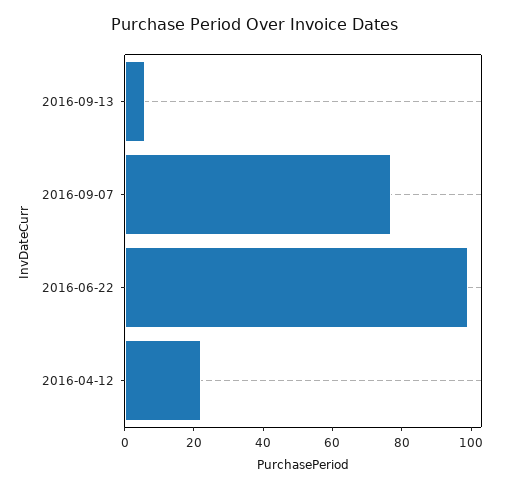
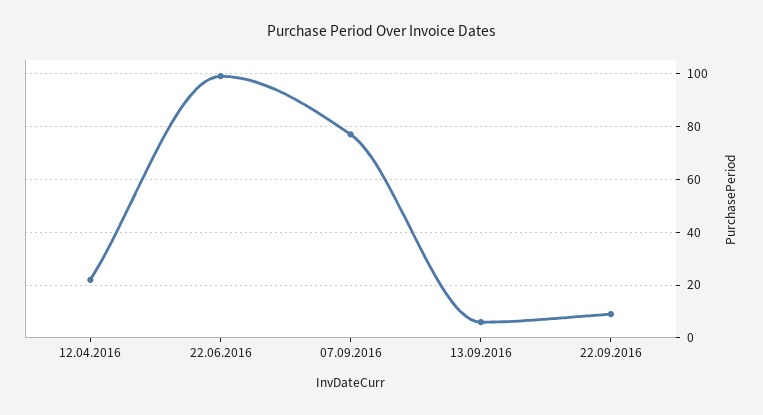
22.09.2016: none -> 10

